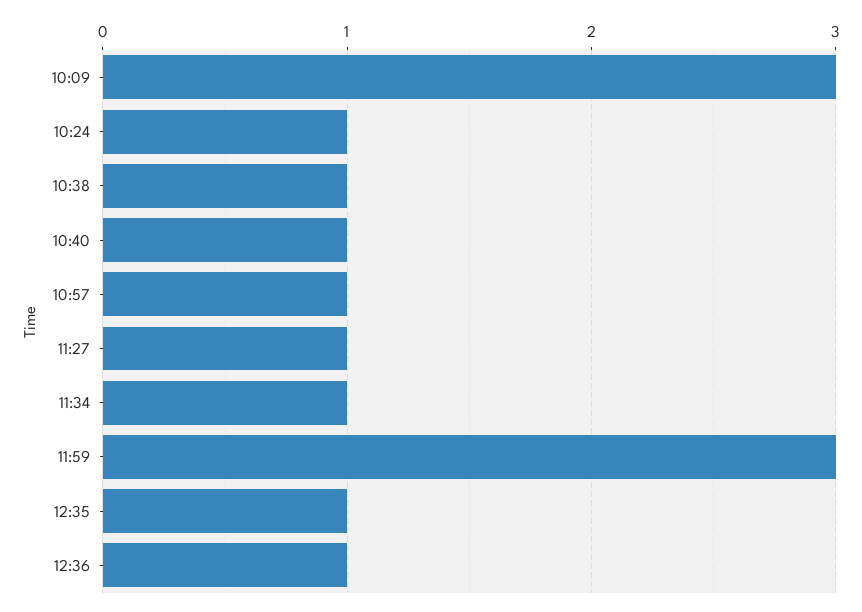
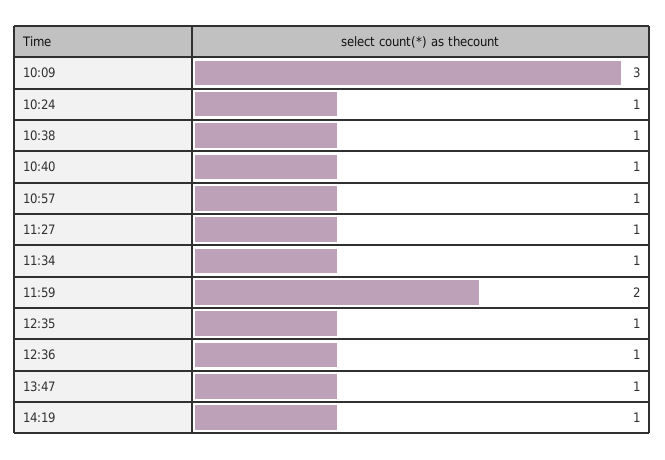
11:59: 3 -> 2
13:47: none -> 1
14:19: none -> 1

